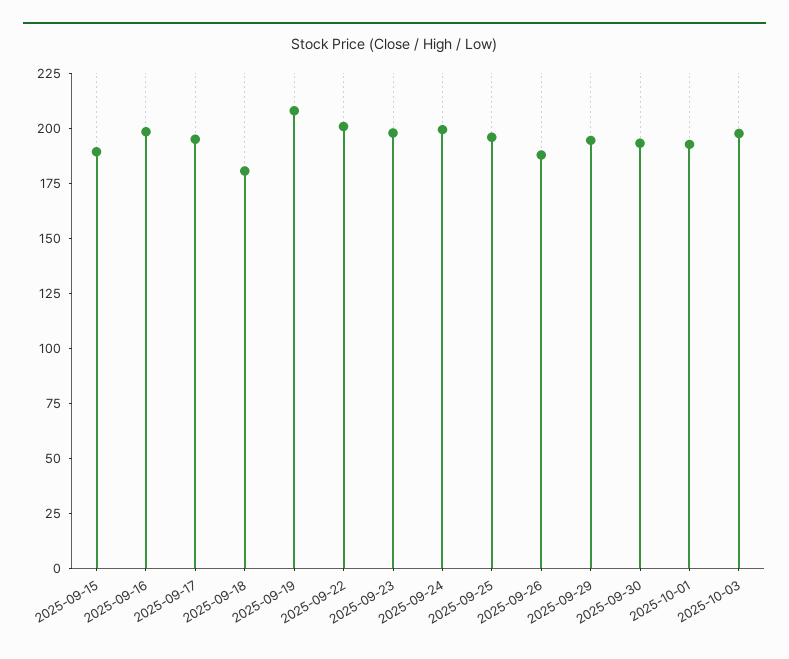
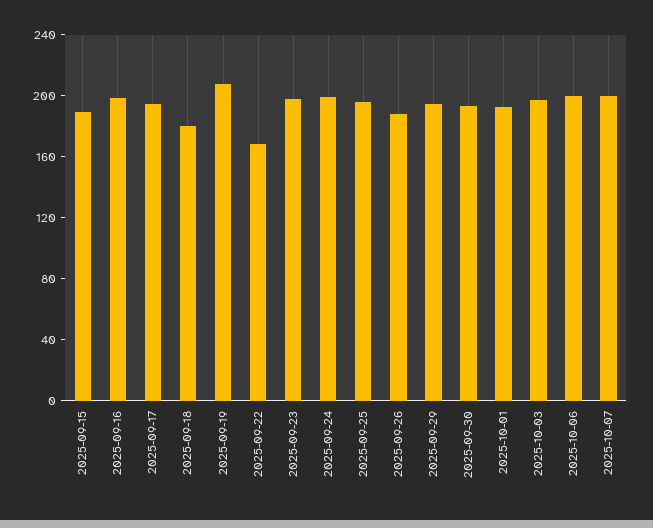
2025-09-22: 200 -> 170
2025-10-06: none -> 200
2025-10-07: none -> 200

